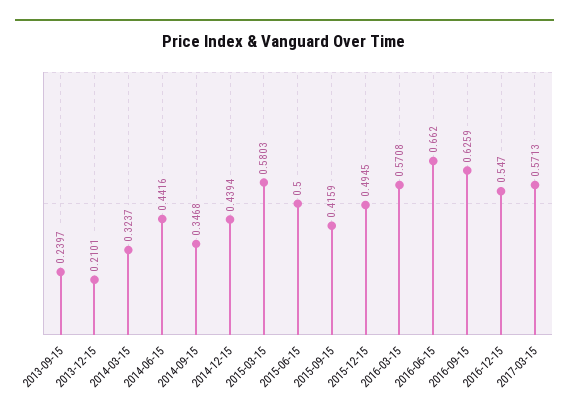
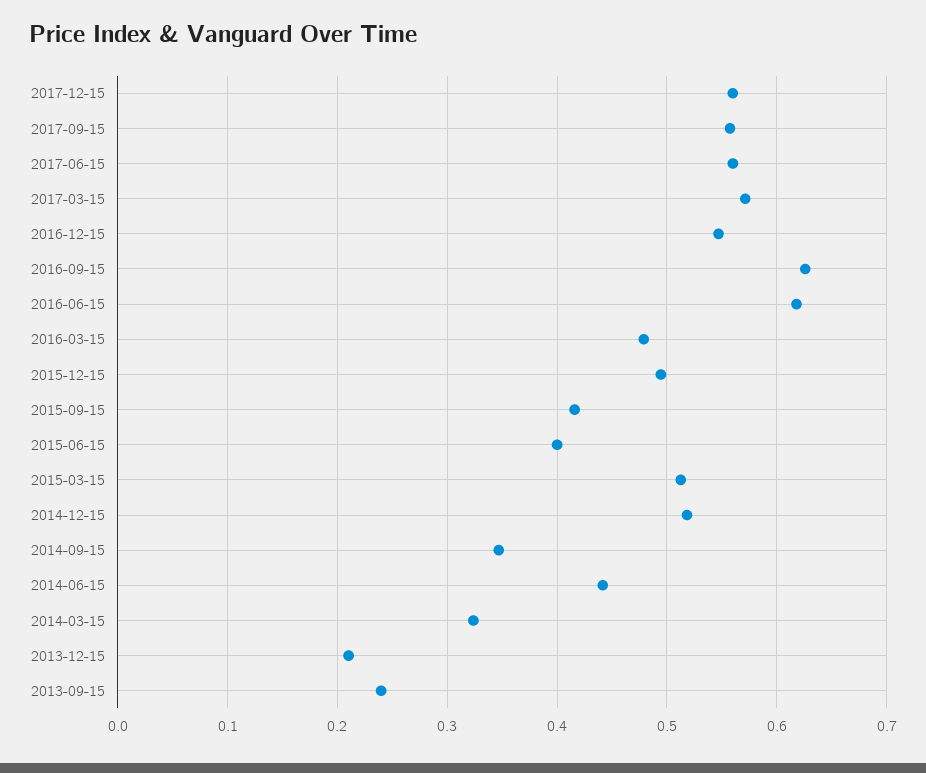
2014-12-15: 0.4394 -> 0.52
2015-03-15: 0.5803 -> 0.51
2015-06-15: 0.5 -> 0.4
2016-03-15: 0.5708 -> 0.48
2016-06-15: 0.662 -> 0.62
2017-12-15: none -> 0.56
2017-09-15: none -> 0.56
2017-06-15: none -> 0.56

